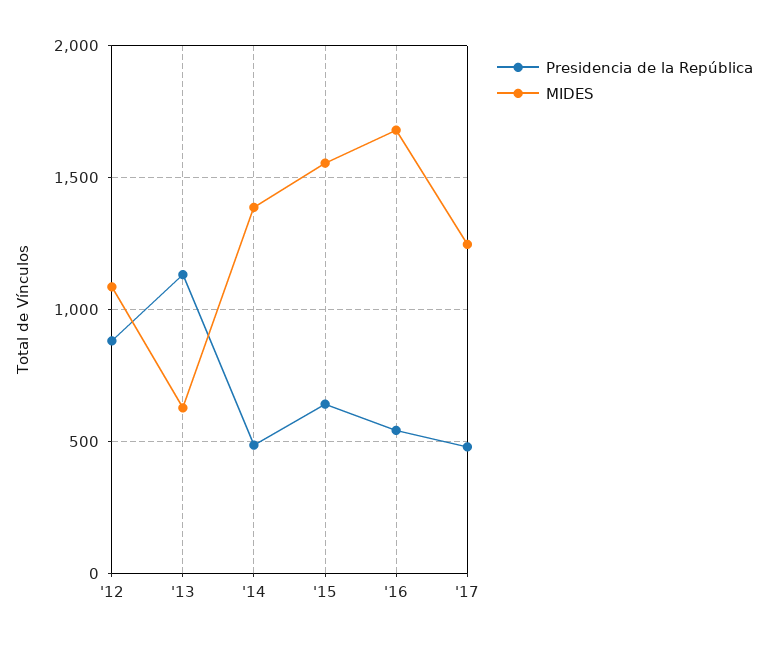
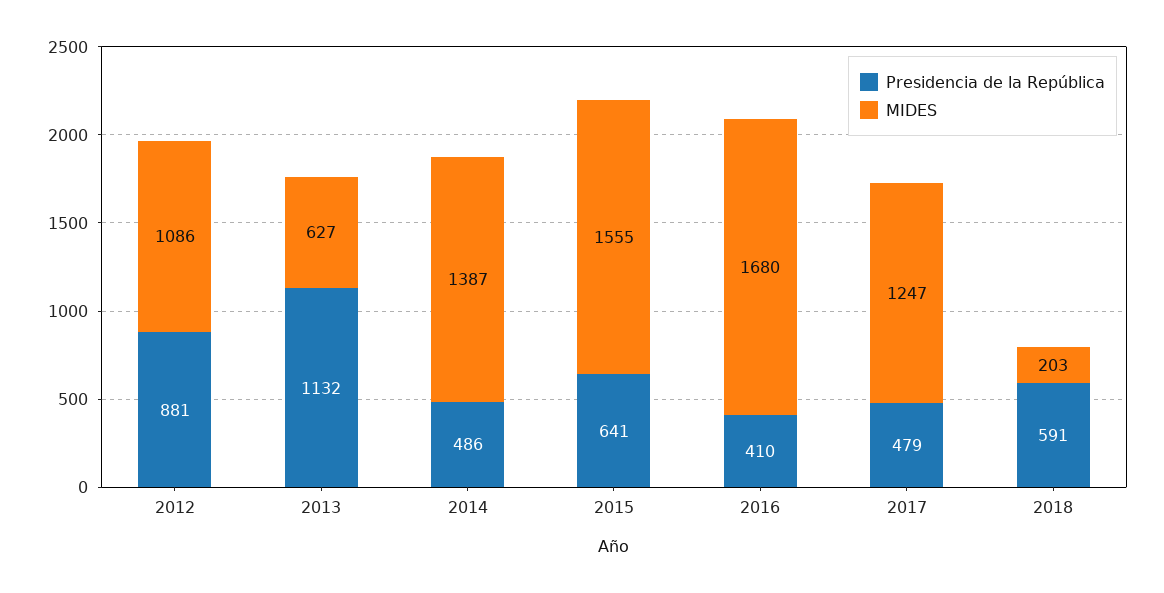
Presidencia de la República, '16: 550 -> 410
Presidencia de la República, 2018: none -> 591
MIDES, 2018: none -> 203

